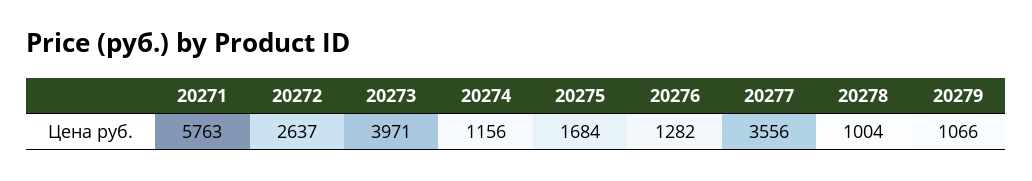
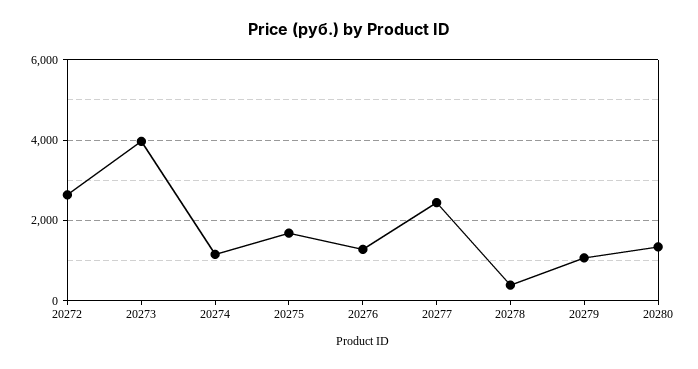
20271: 5763 -> none
20277: 3556 -> 2400
20278: 1004 -> 400
20280: none -> 1400

